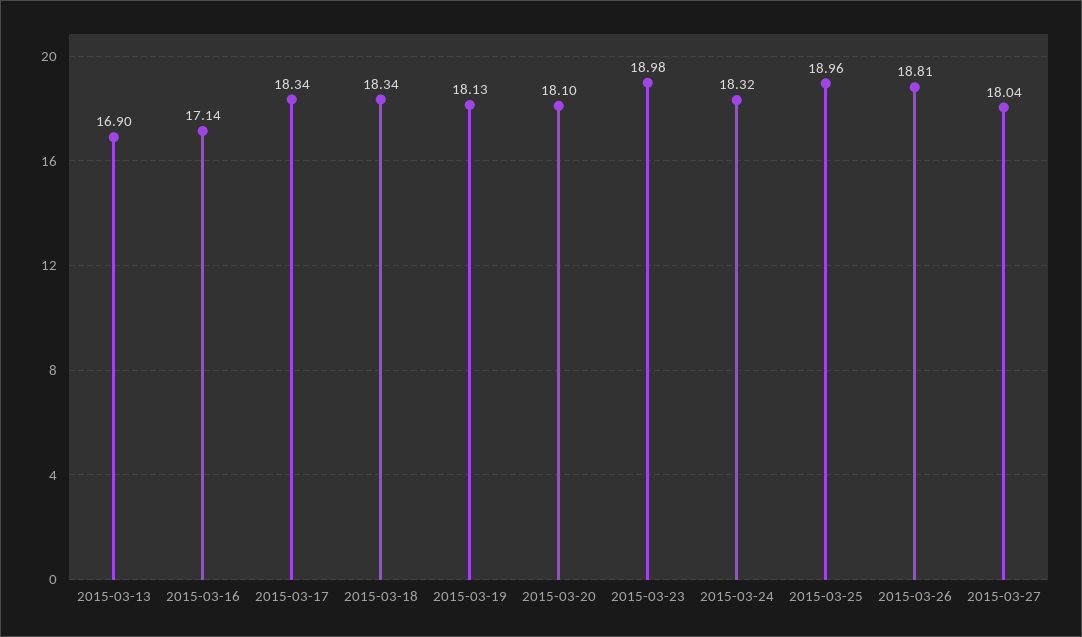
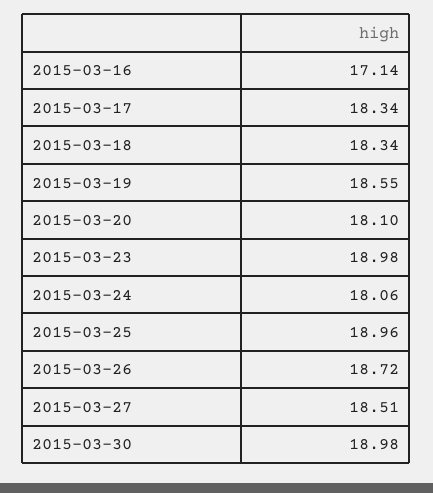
2015-03-13: 16.9 -> none
2015-03-19: 18.13 -> 18.55
2015-03-24: 18.32 -> 18.06
2015-03-26: 18.81 -> 18.72
2015-03-27: 18.04 -> 18.51
2015-03-30: none -> 18.98

